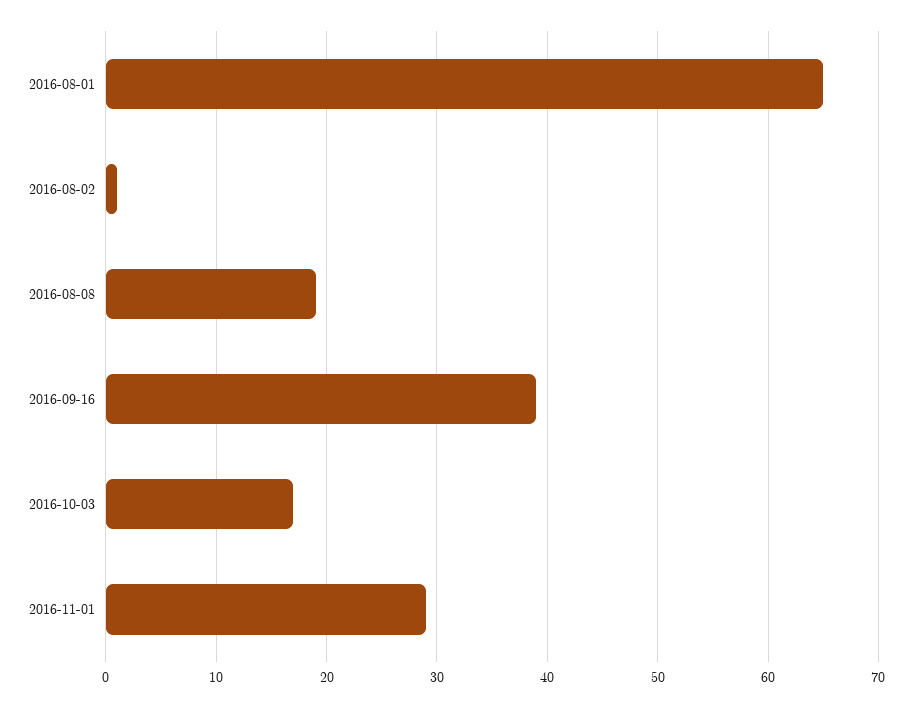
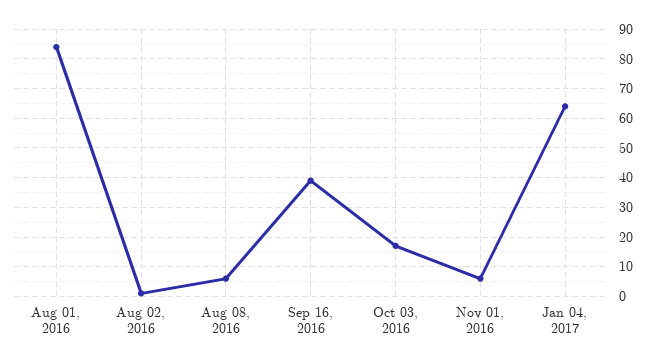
2016-08-01: 65 -> 85
2016-08-08: 19 -> 5
2016-11-01: 29 -> 5
Jan 04, 2017: none -> 65

